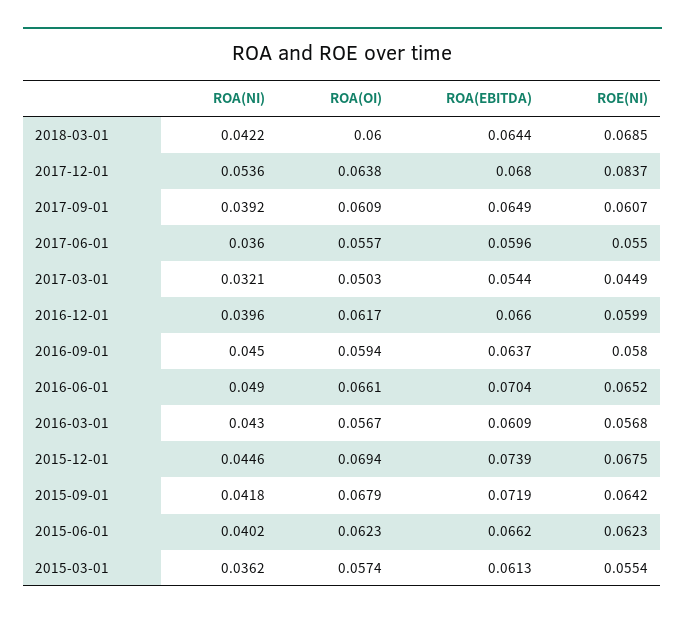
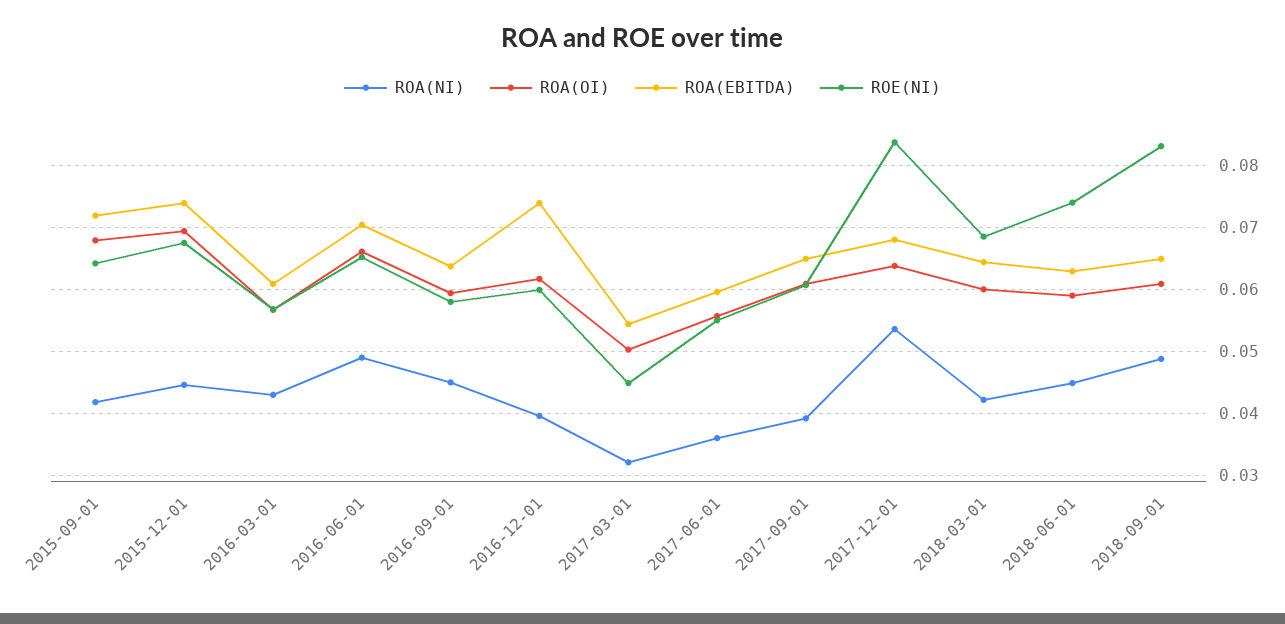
ROA(EBITDA), 2016-12-01: 0.066 -> 0.074
ROA(NI), 2015-06-01: 0.0402 -> none
ROA(OI), 2015-06-01: 0.0623 -> none
ROA(EBITDA), 2015-06-01: 0.0662 -> none
ROE(NI), 2015-06-01: 0.0623 -> none
ROA(NI), 2015-03-01: 0.0362 -> none
ROA(OI), 2015-03-01: 0.0574 -> none
ROA(EBITDA), 2015-03-01: 0.0613 -> none
ROE(NI), 2015-03-01: 0.0554 -> none
ROA(NI), 2018-06-01: none -> 0.045
ROA(OI), 2018-06-01: none -> 0.059
ROA(EBITDA), 2018-06-01: none -> 0.063
ROE(NI), 2018-06-01: none -> 0.074
ROA(NI), 2018-09-01: none -> 0.049
ROA(OI), 2018-09-01: none -> 0.061
ROA(EBITDA), 2018-09-01: none -> 0.065
ROE(NI), 2018-09-01: none -> 0.083

